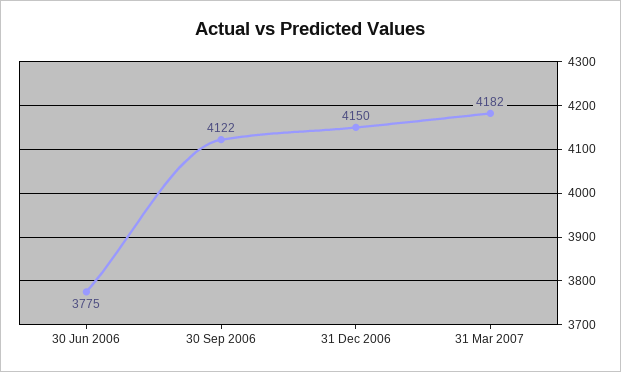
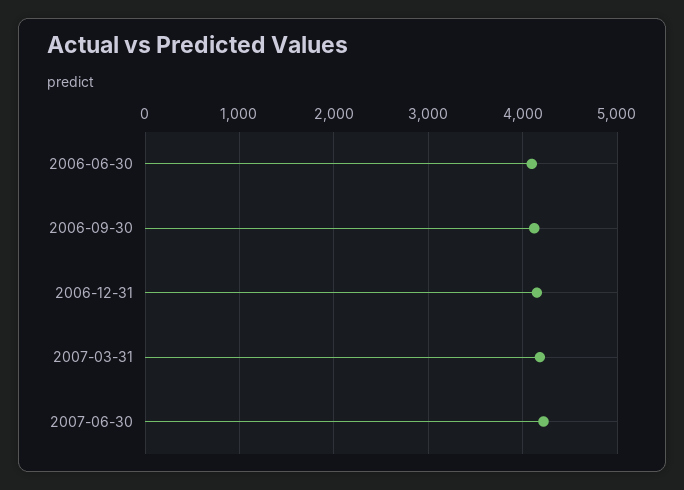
30 Jun 2006: 3775 -> 4100
2007-06-30: none -> 4200

